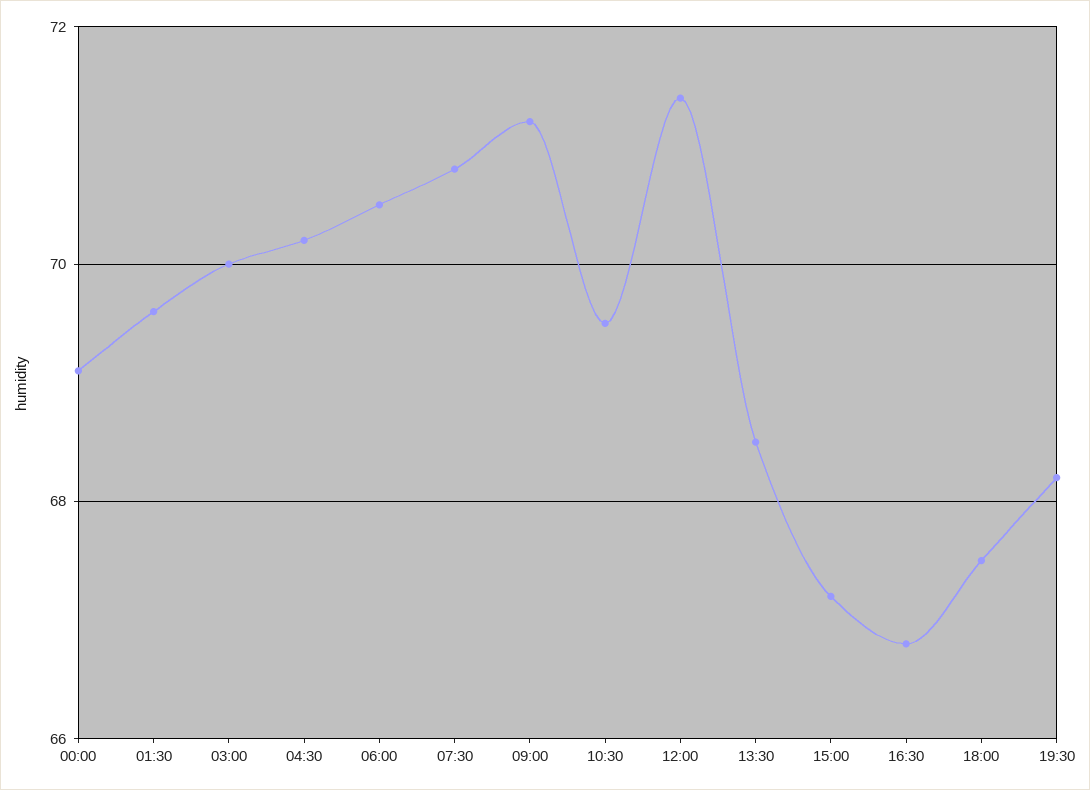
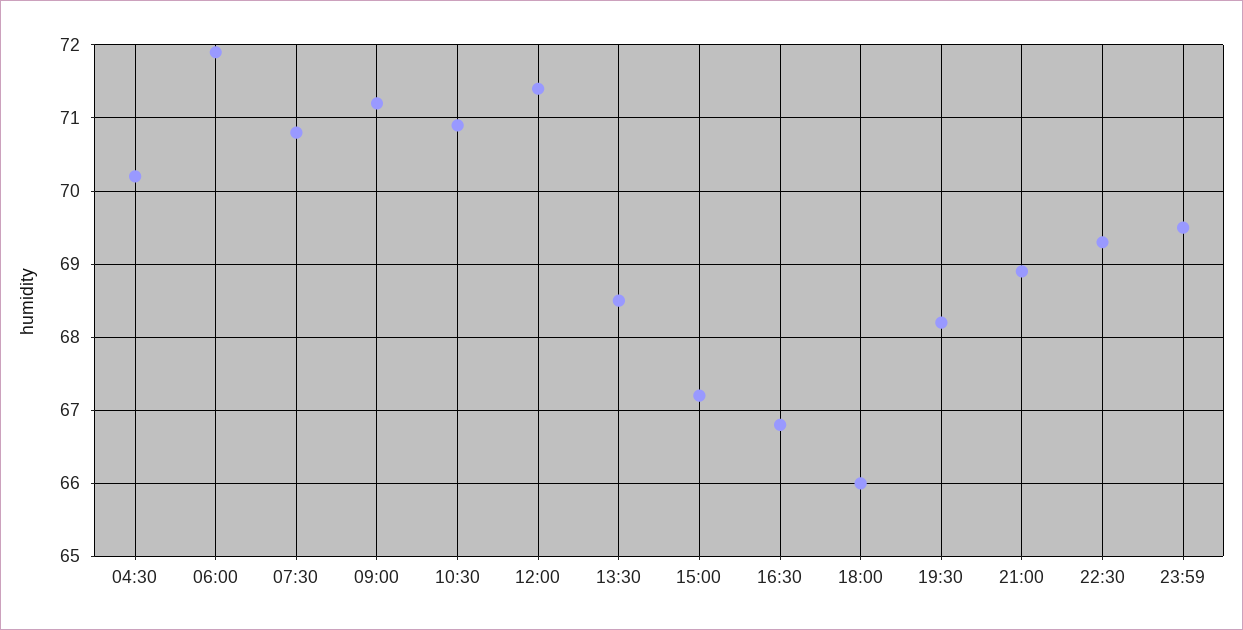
00:00: 69 -> none
01:30: 69.5 -> none
03:00: 70 -> none
06:00: 70.5 -> 71.9
10:30: 69.5 -> 70.9
18:00: 67.5 -> 66
21:00: none -> 68.9
22:30: none -> 69.3
23:59: none -> 69.5

